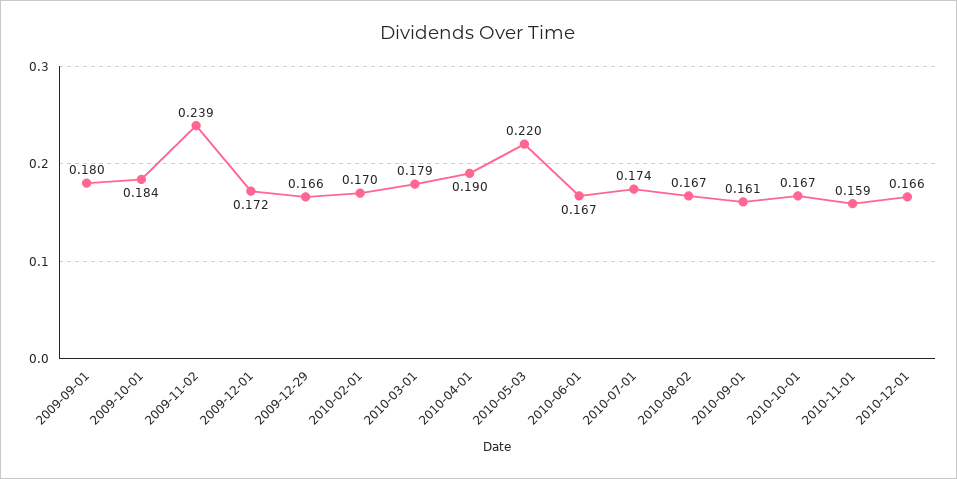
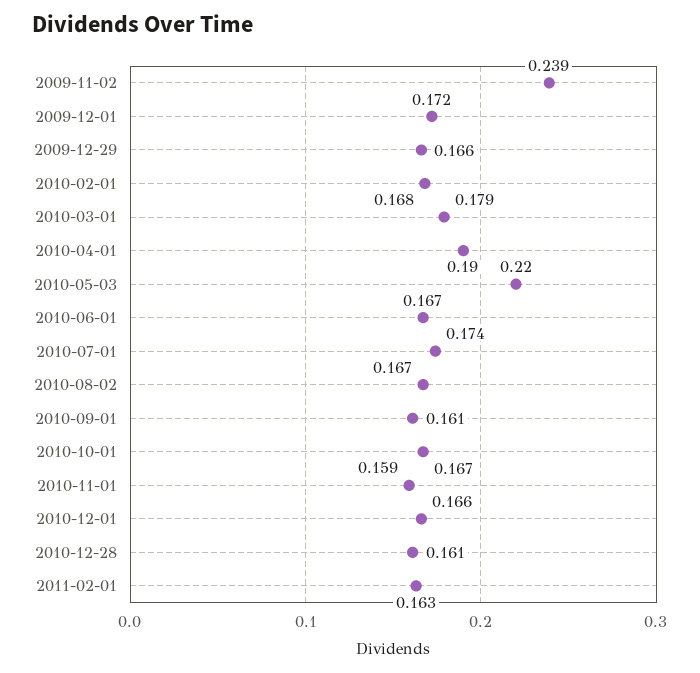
2009-09-01: 0.18 -> none
2009-10-01: 0.184 -> none
2010-02-01: 0.17 -> 0.168
2010-12-28: none -> 0.161
2011-02-01: none -> 0.163

